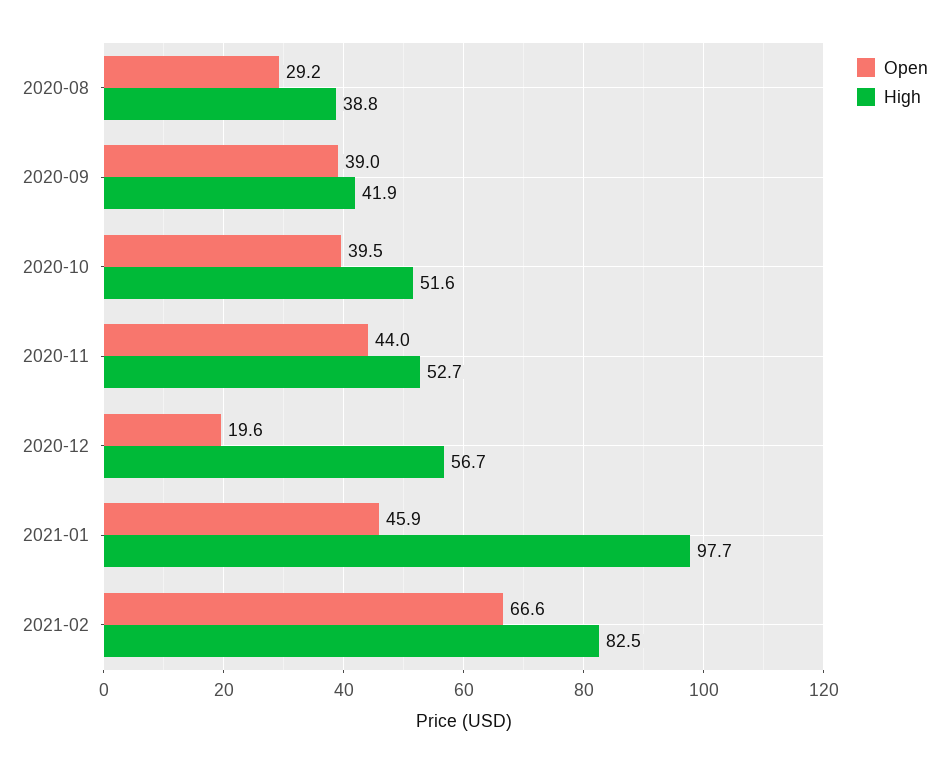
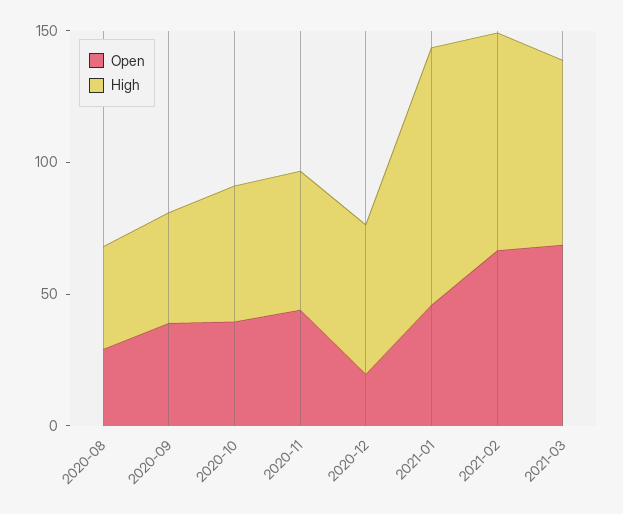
Open, 2021-03: none -> 70
High, 2021-03: none -> 70

